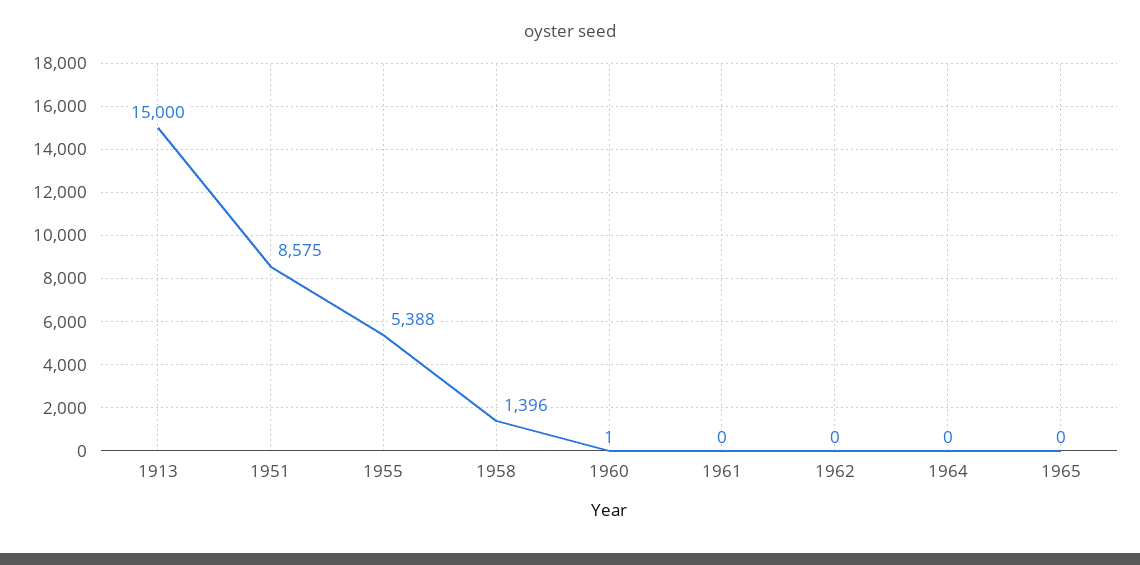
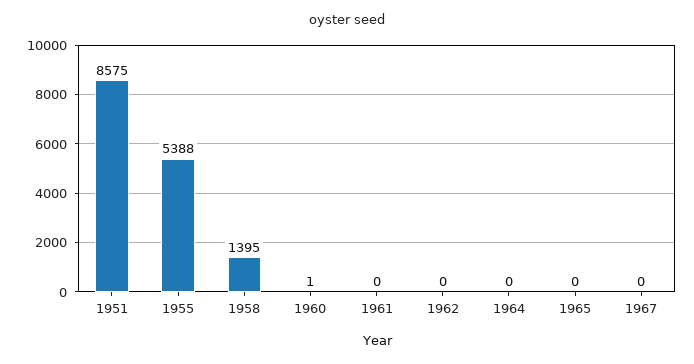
1913: 15000 -> none
1958: 1396 -> 1395
1967: none -> 0

